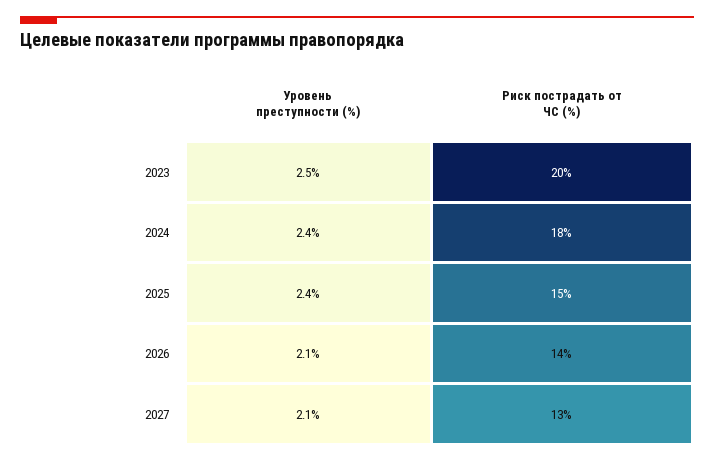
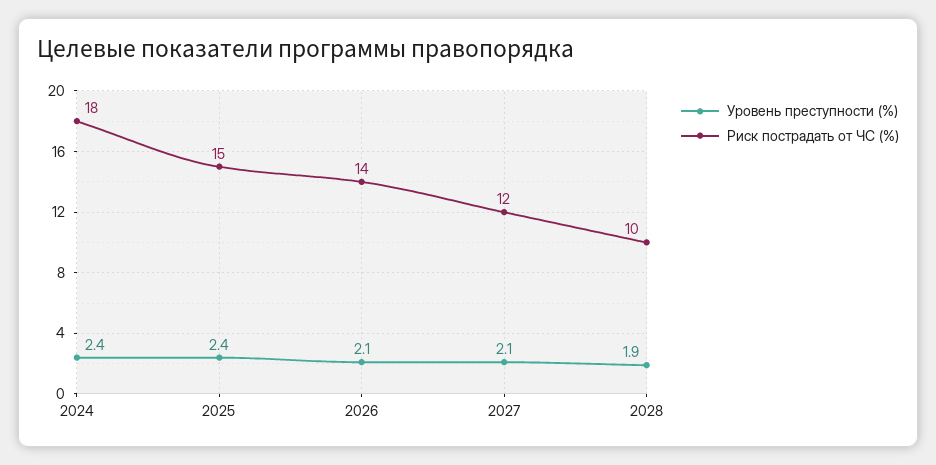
Уровень преступности (%), 2023: 2.5 -> none
Риск пострадать от ЧС (%), 2023: 20 -> none
Риск пострадать от ЧС (%), 2027: 13 -> 12
Уровень преступности (%), 2028: none -> 1.9
Риск пострадать от ЧС (%), 2028: none -> 10

